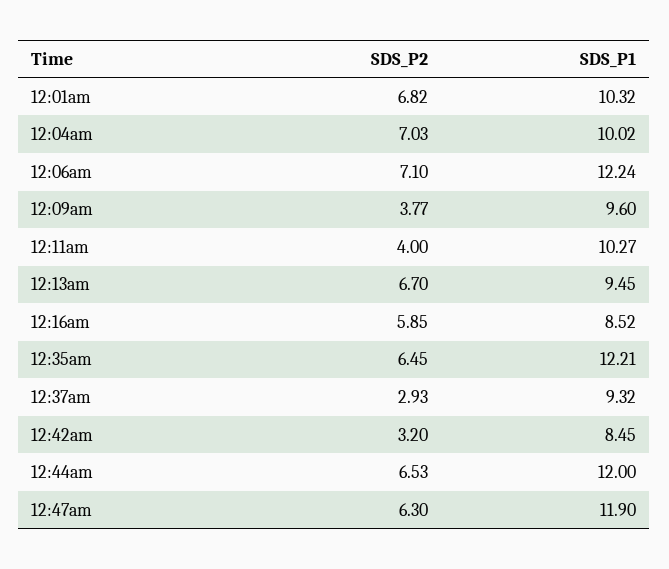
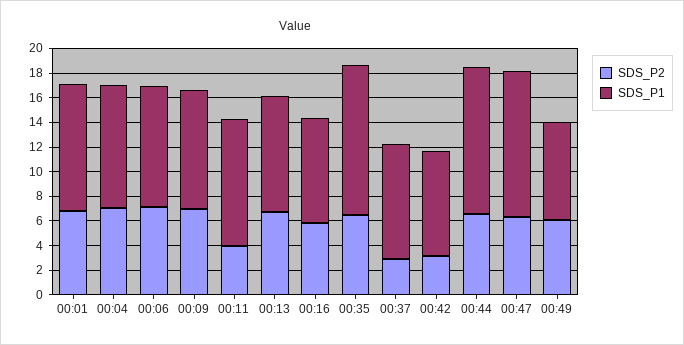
SDS_P1, 12:06am: 12.24 -> 10
SDS_P2, 12:09am: 3.77 -> 7
SDS_P2, 00:49: none -> 6
SDS_P1, 00:49: none -> 8

